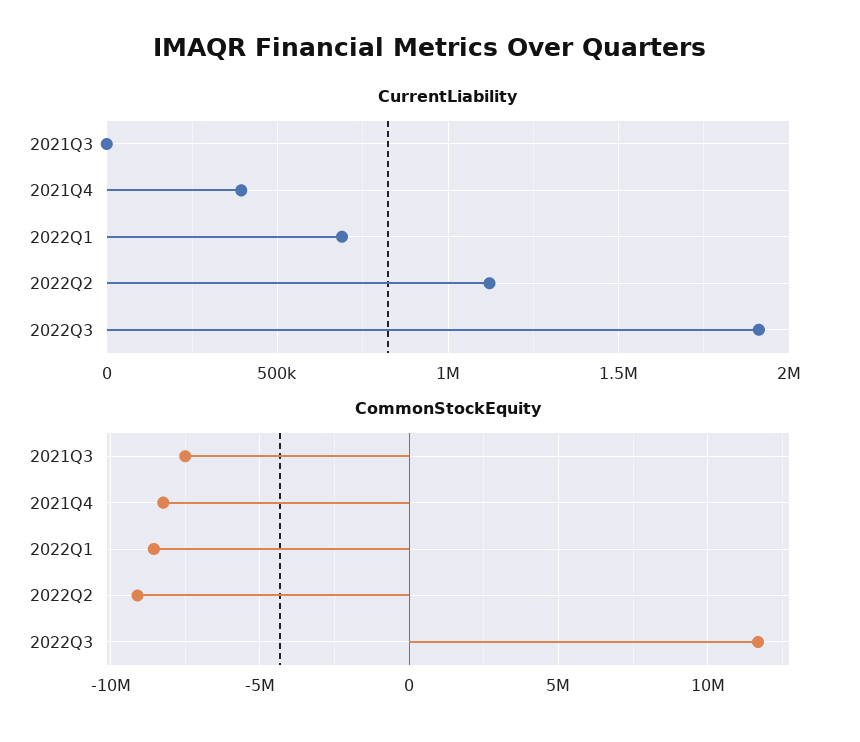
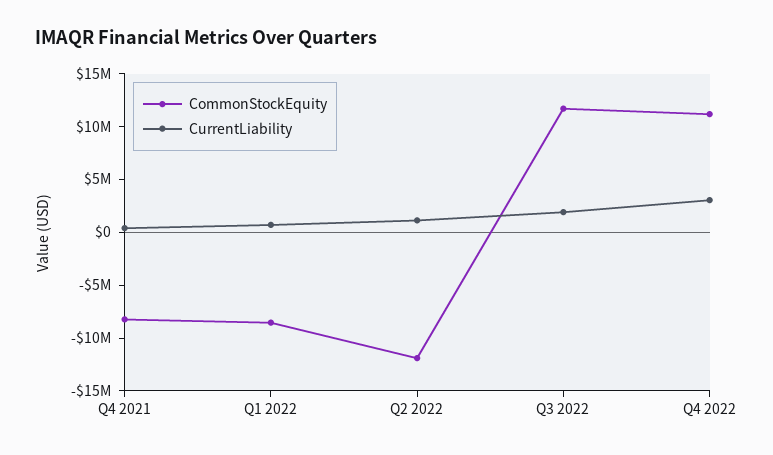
CurrentLiability, 2021Q3: 0 -> none
CommonStockEquity, 2021Q3: -7500000 -> none
CommonStockEquity, 2022Q2: -9000000 -> -12000000
CommonStockEquity, Q4 2022: none -> 11000000
CurrentLiability, Q4 2022: none -> 3000000

